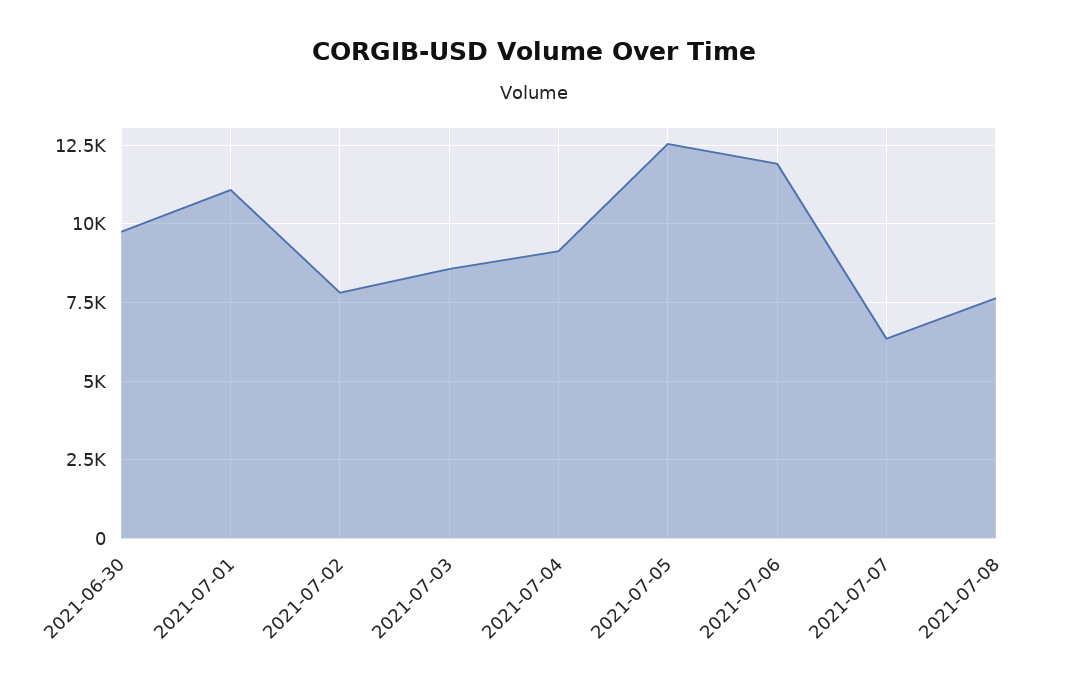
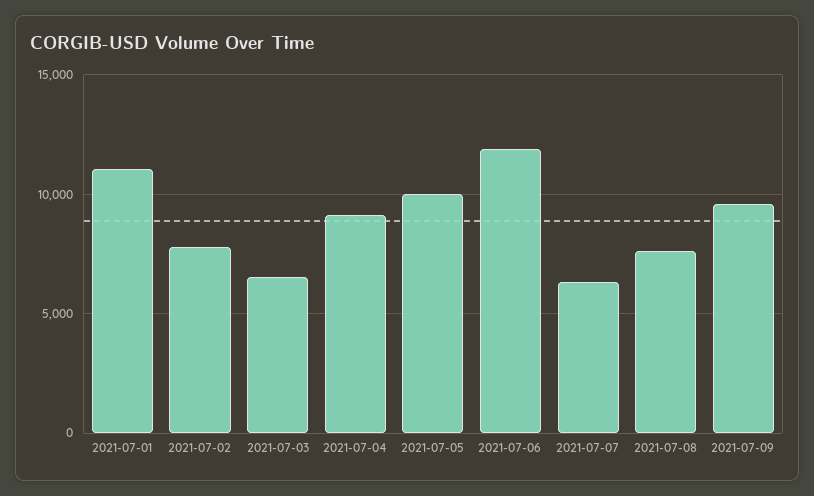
2021-06-30: 9750 -> none
2021-07-03: 8500 -> 6500
2021-07-05: 12500 -> 10000
2021-07-09: none -> 9500

